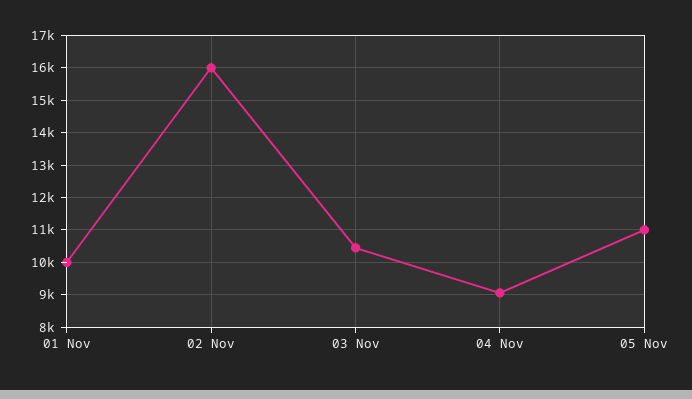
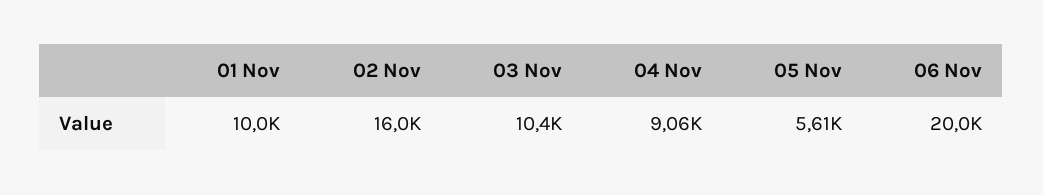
05 Nov: 11000 -> 5610
06 Nov: none -> 20000

